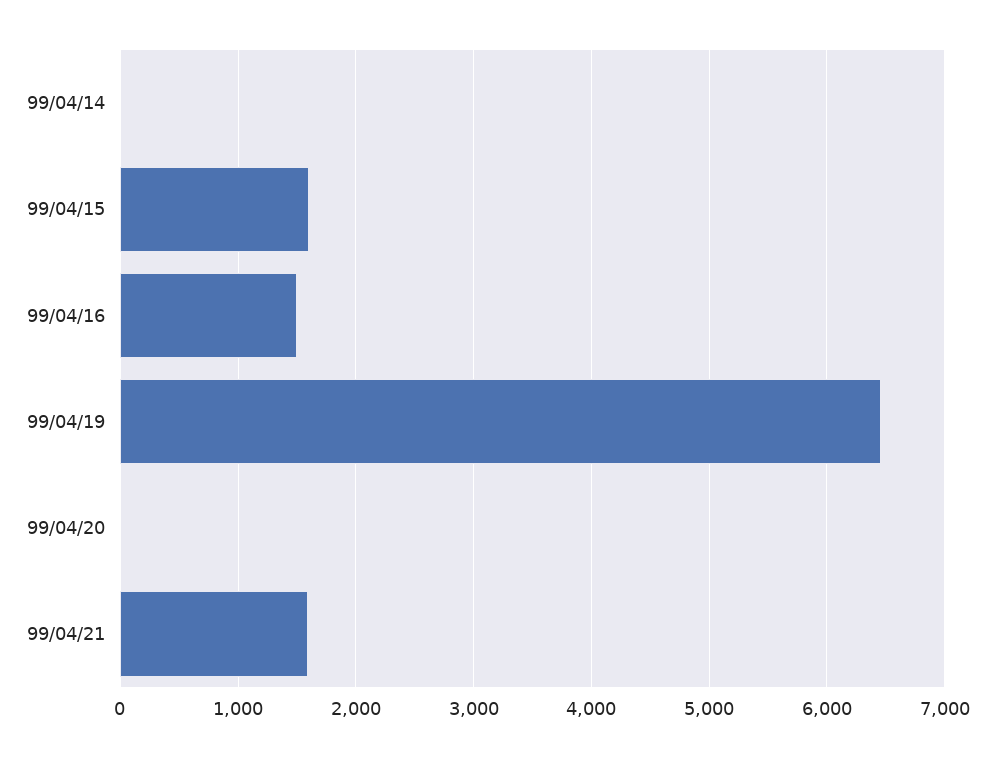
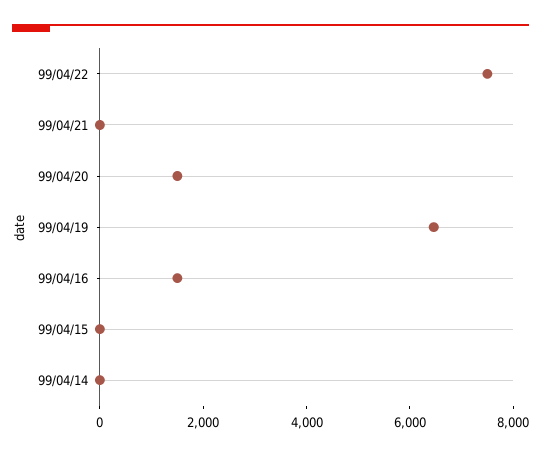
99/04/15: 1600 -> 0
99/04/20: 0 -> 1500
99/04/21: 1600 -> 0
99/04/22: none -> 7500

